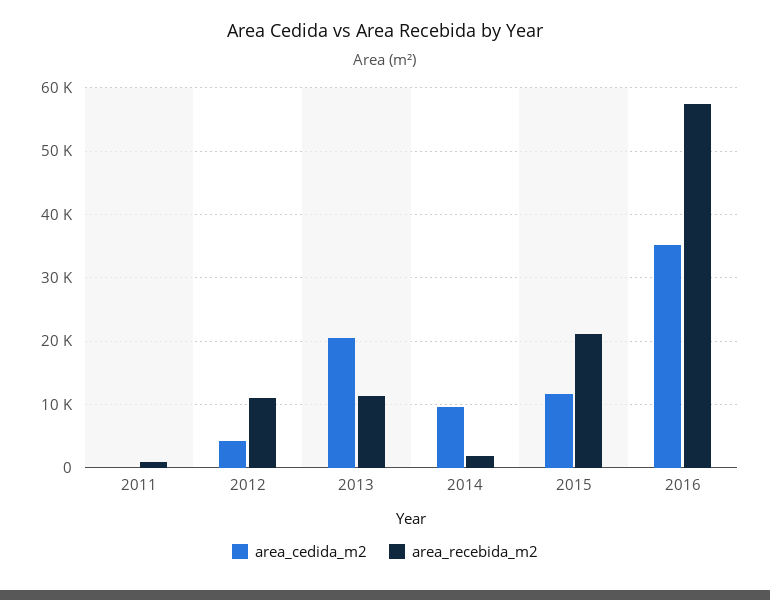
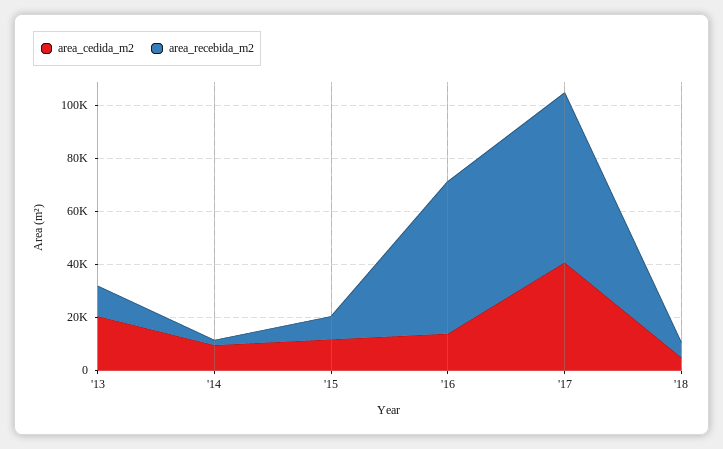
area_cedida_m2, 2011: 0 -> none
area_recebida_m2, 2011: 1000 -> none
area_cedida_m2, 2012: 4000 -> none
area_recebida_m2, 2012: 11000 -> none
area_recebida_m2, 2015: 21000 -> 10000
area_cedida_m2, 2016: 35000 -> 15000
area_cedida_m2, '17: none -> 40000
area_recebida_m2, '17: none -> 65000
area_cedida_m2, '18: none -> 5000
area_recebida_m2, '18: none -> 5000

